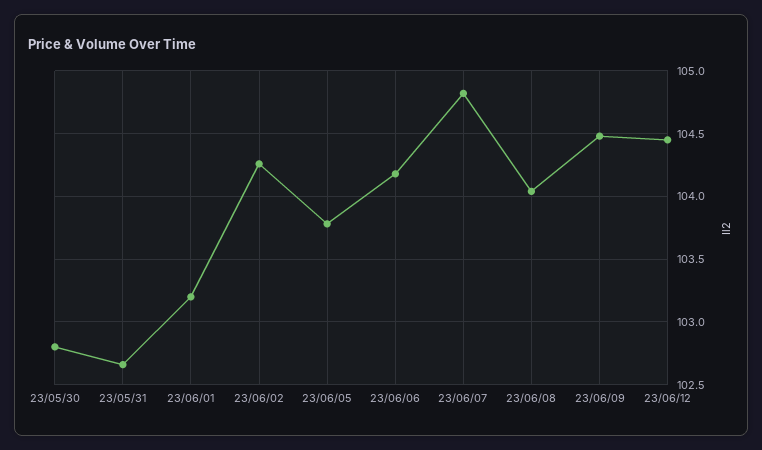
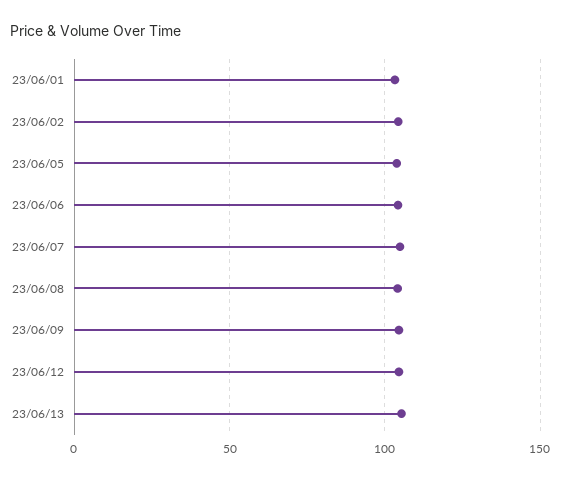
23/05/30: 102.8 -> none
23/05/31: 102.65 -> none
23/06/13: none -> 105

